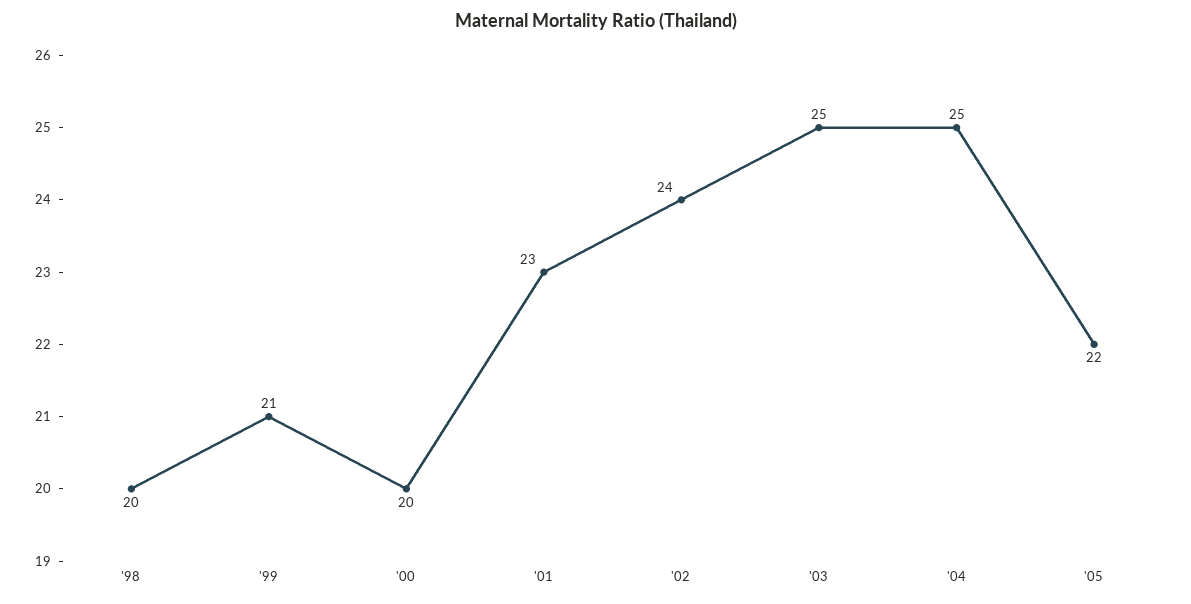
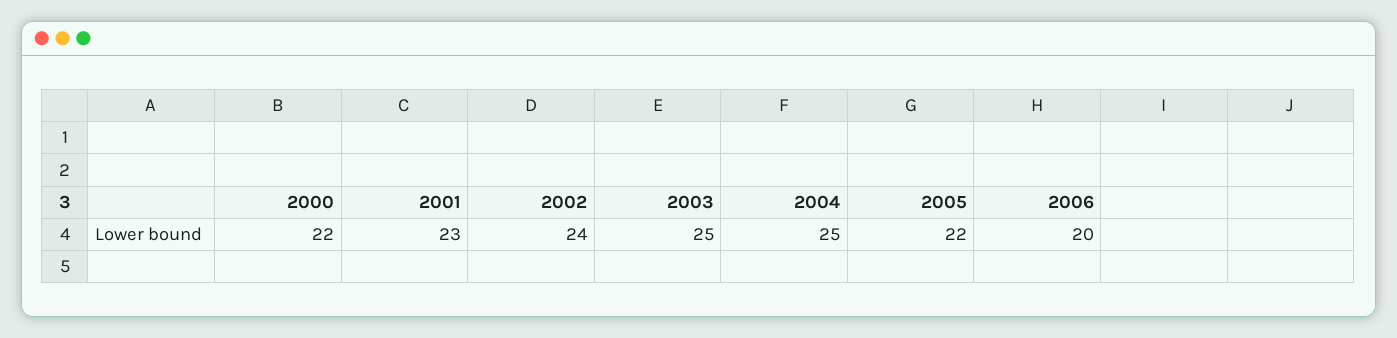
'98: 20 -> none
'99: 21 -> none
'00: 20 -> 22
2006: none -> 20

